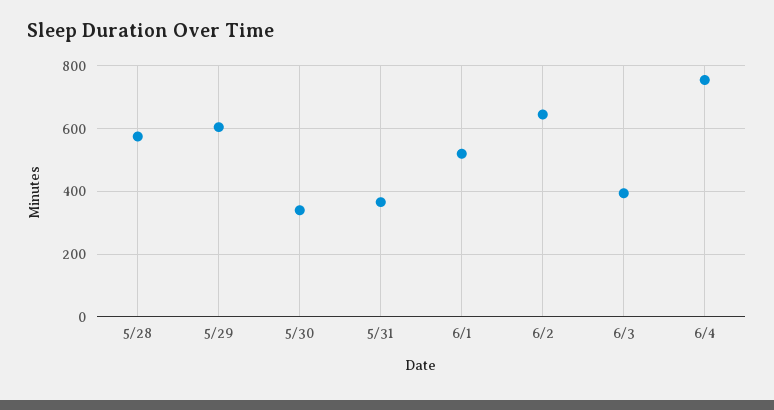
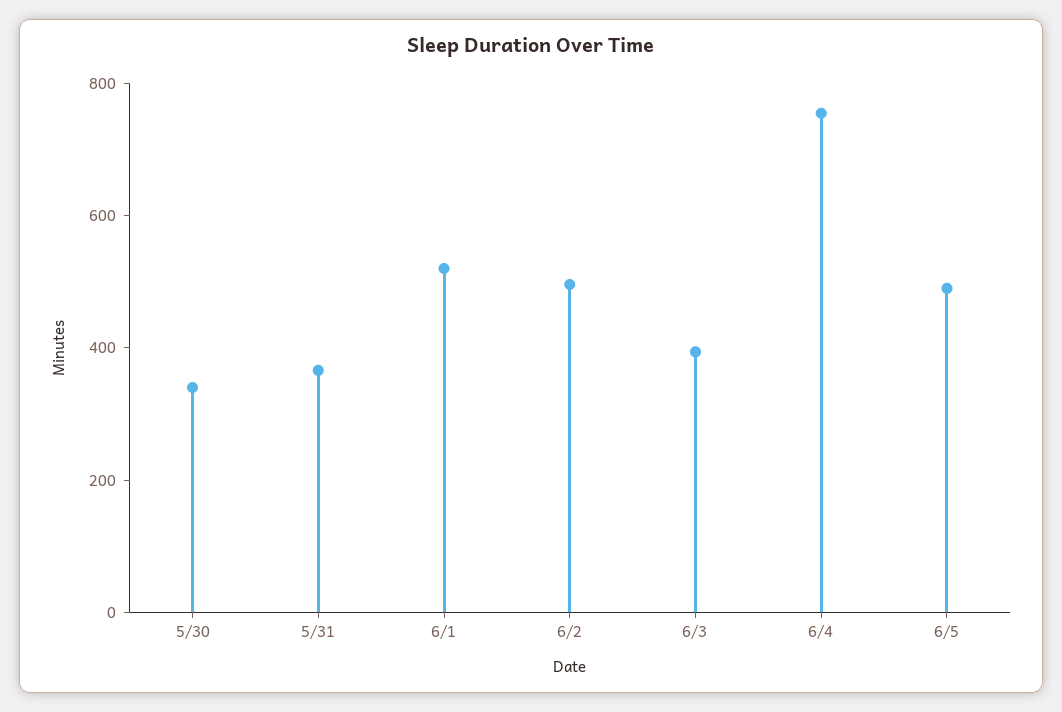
5/28: 580 -> none
5/29: 600 -> none
6/2: 640 -> 500
6/5: none -> 500

